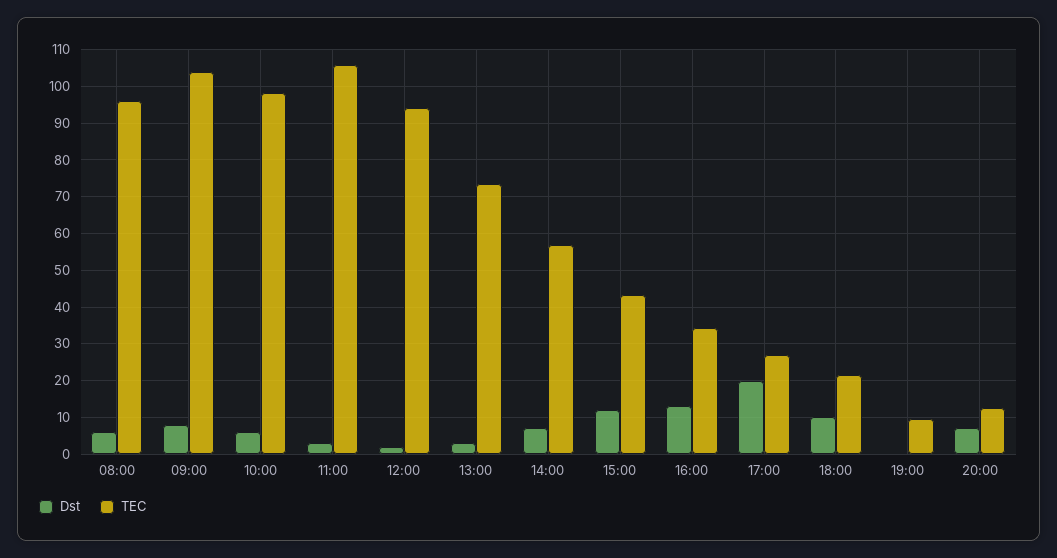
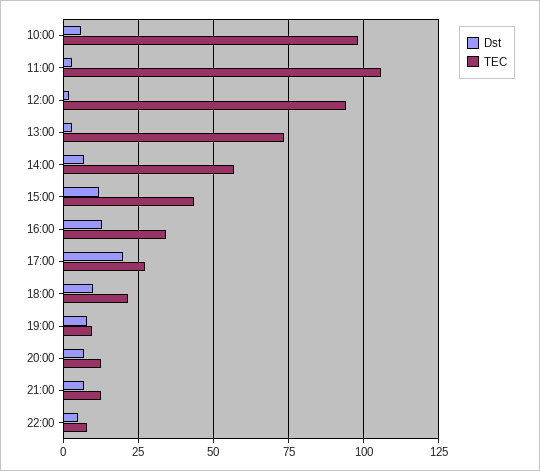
Dst, 08:00: 6 -> none
TEC, 08:00: 96 -> none
Dst, 09:00: 8 -> none
TEC, 09:00: 104 -> none
Dst, 19:00: 0 -> 7.5
Dst, 21:00: none -> 7.5
TEC, 21:00: none -> 12.5
Dst, 22:00: none -> 5
TEC, 22:00: none -> 7.5

